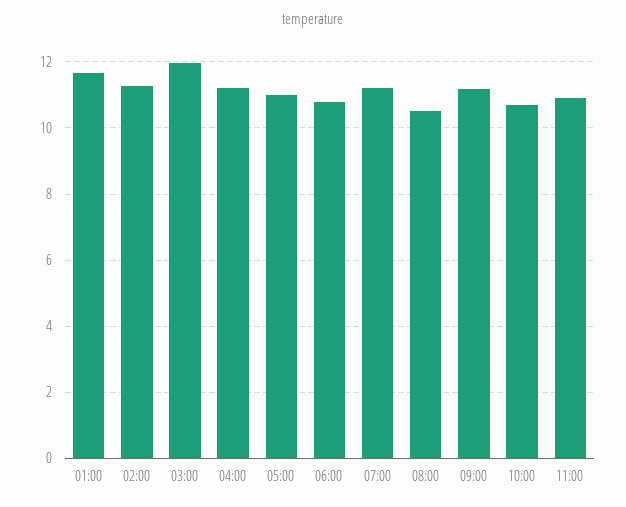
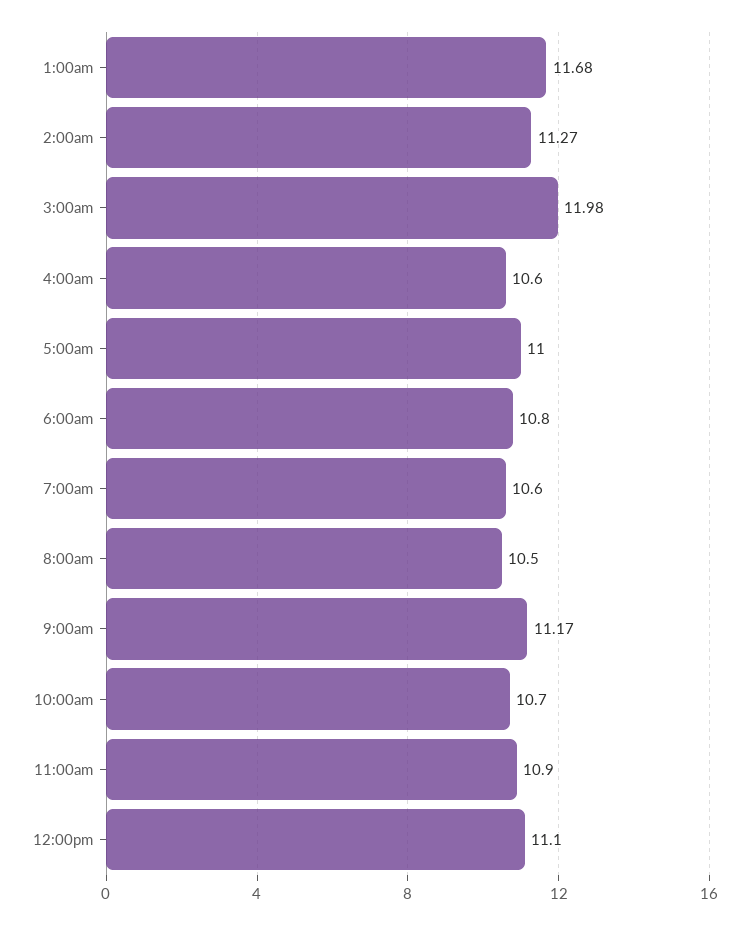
04:00: 11.2 -> 10.6
07:00: 11.2 -> 10.6
12:00pm: none -> 11.1

